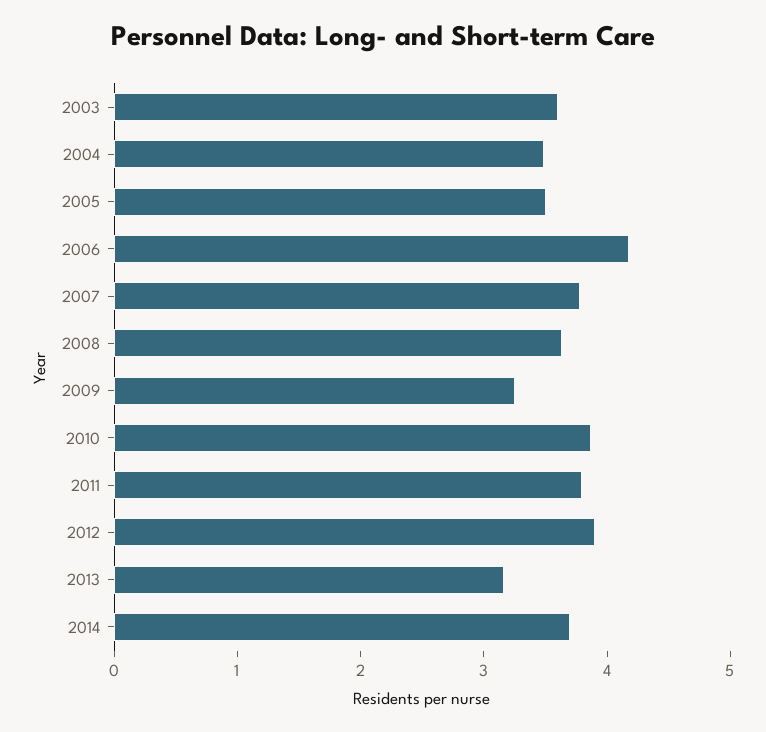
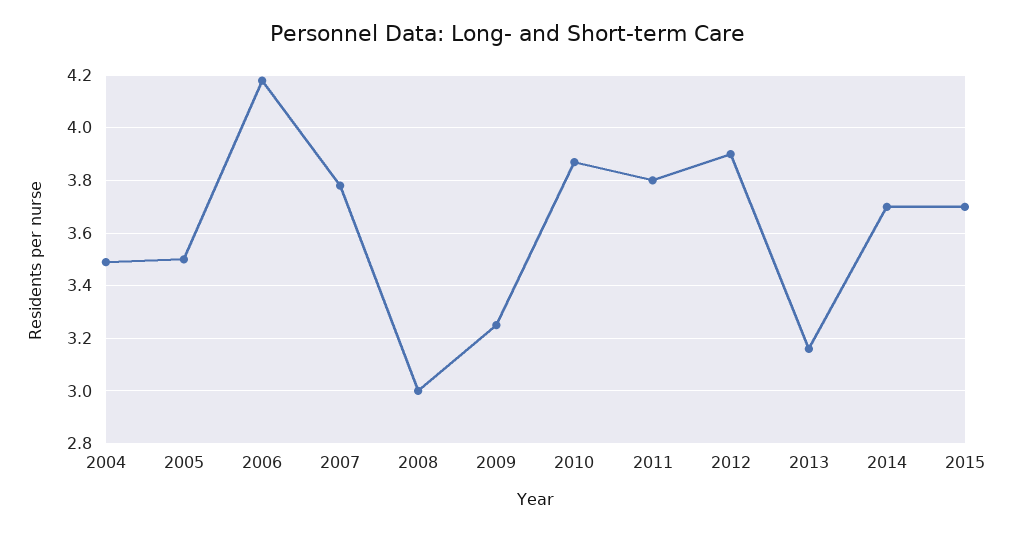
2003: 3.6 -> none
2008: 3.6 -> 3
2015: none -> 3.7

